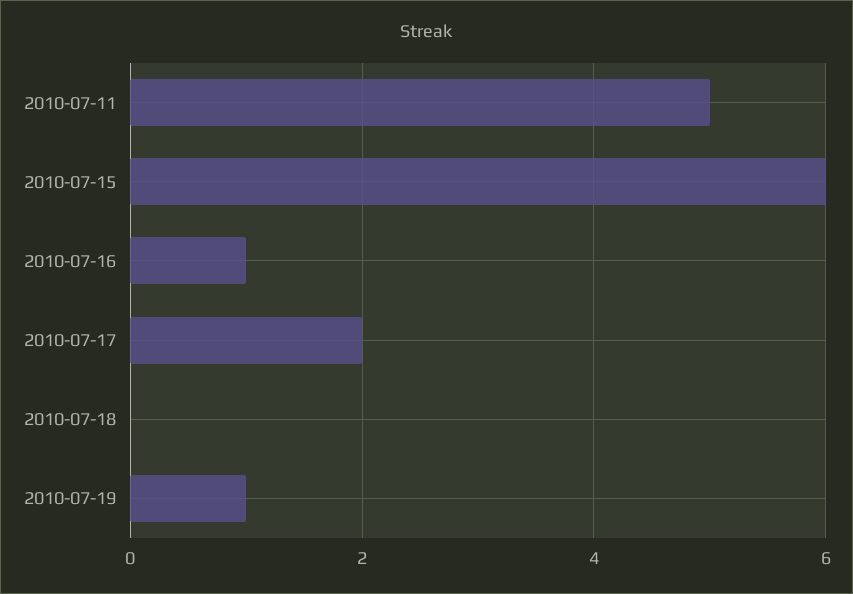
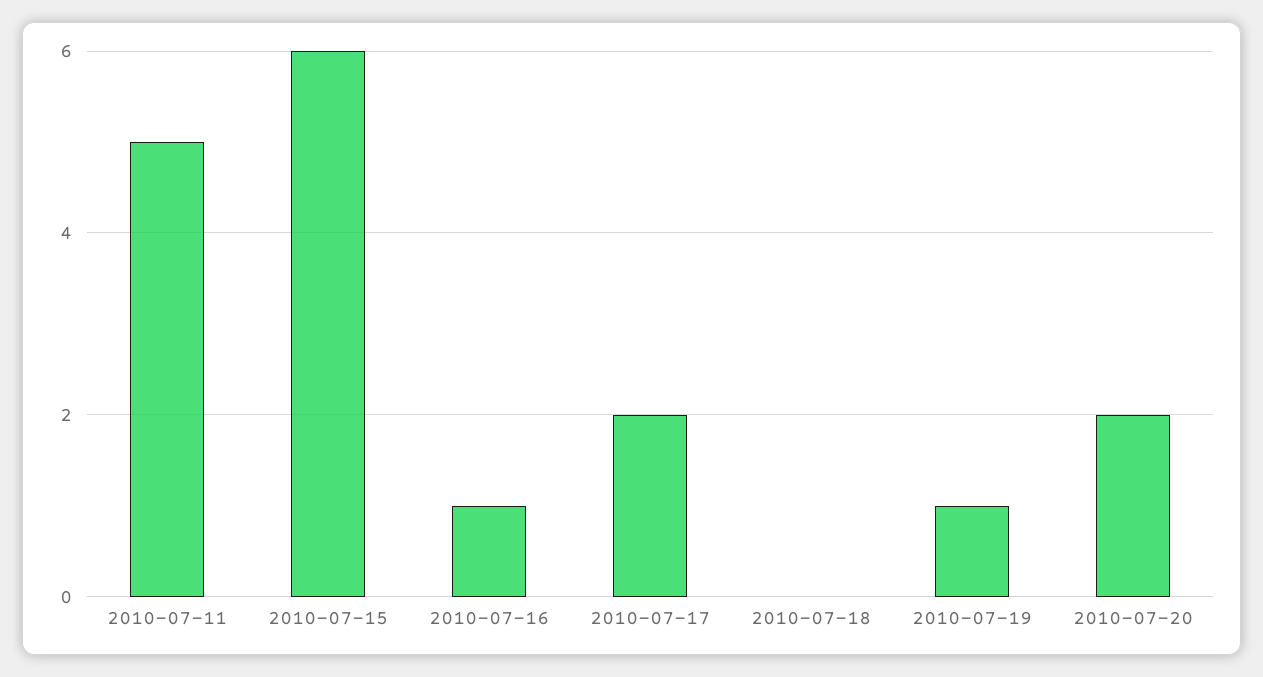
2010-07-20: none -> 2

